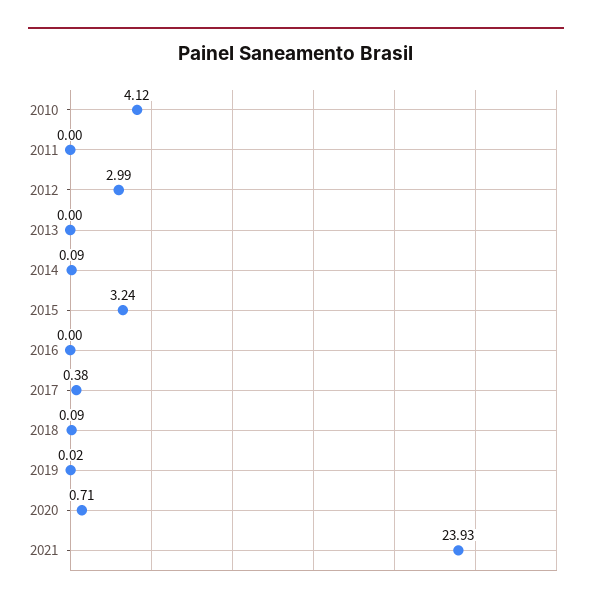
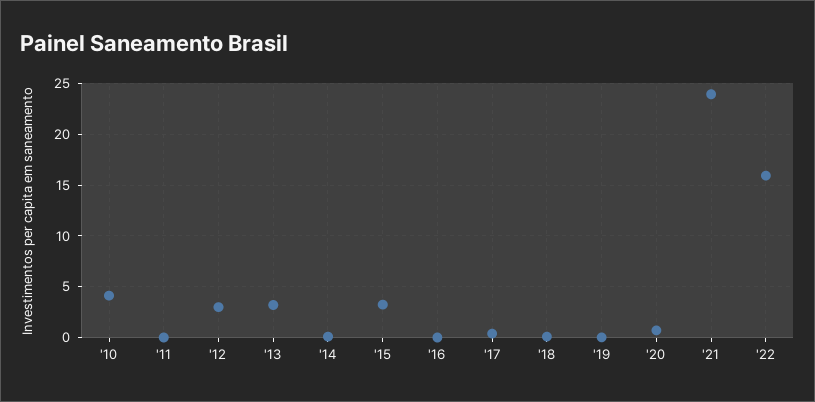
2013: 0 -> 3
'22: none -> 16

